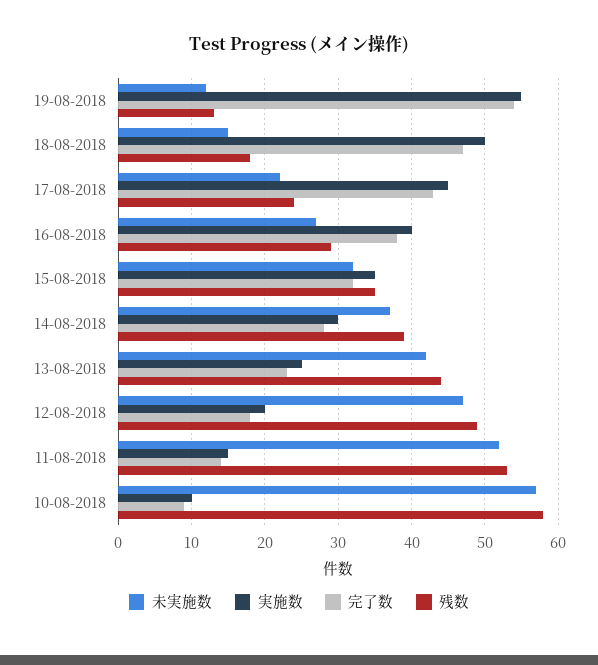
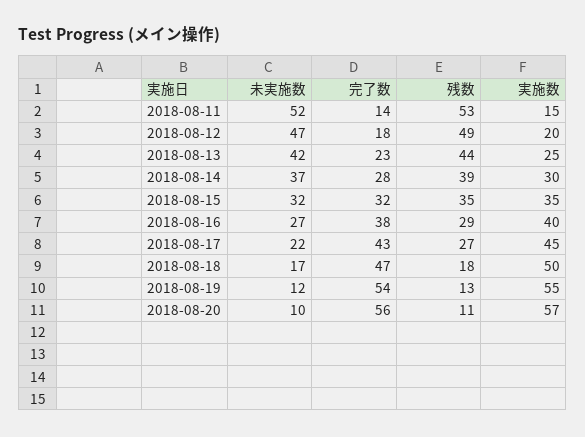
未実施数, 18-08-2018: 15 -> 17
残数, 17-08-2018: 24 -> 27
未実施数, 10-08-2018: 57 -> none
実施数, 10-08-2018: 10 -> none
完了数, 10-08-2018: 9 -> none
残数, 10-08-2018: 58 -> none
未実施数, 2018-08-20: none -> 10
完了数, 2018-08-20: none -> 56
残数, 2018-08-20: none -> 11
実施数, 2018-08-20: none -> 57

